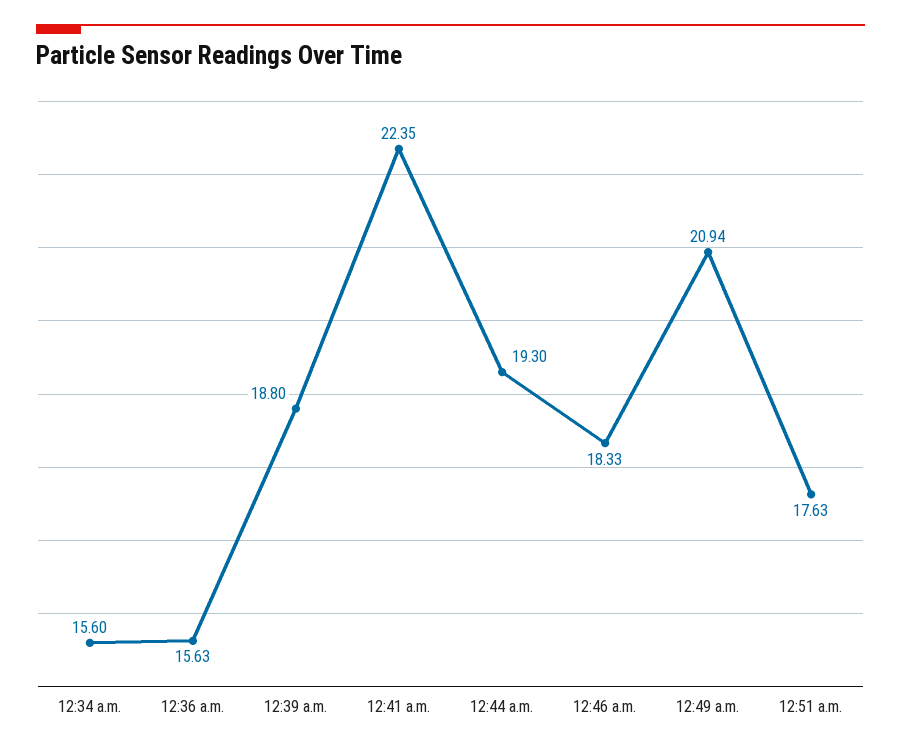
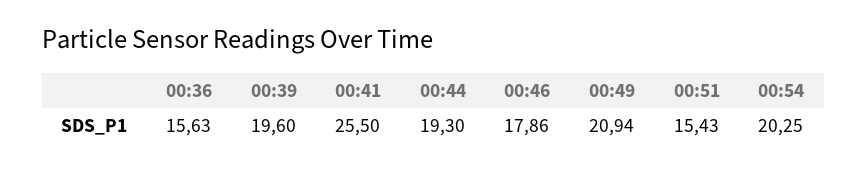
12:34 a.m.: 15.6 -> none
12:39 a.m.: 18.8 -> 19.6
12:41 a.m.: 22.35 -> 25.5
12:46 a.m.: 18.33 -> 17.86
12:51 a.m.: 17.63 -> 15.43
00:54: none -> 20.25

